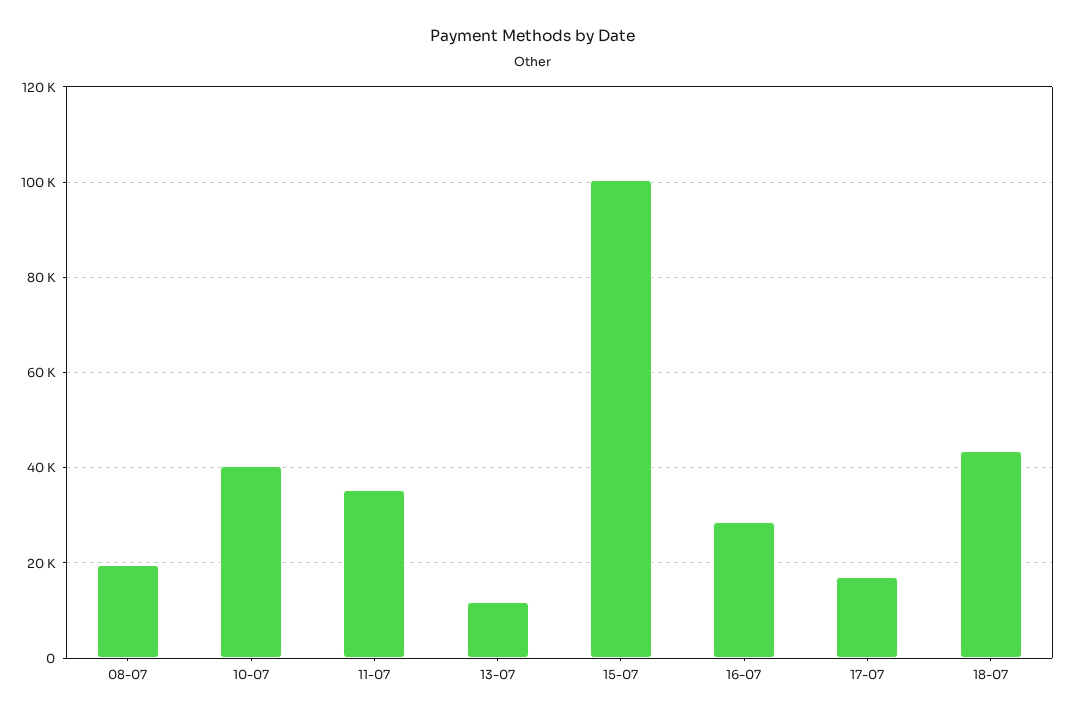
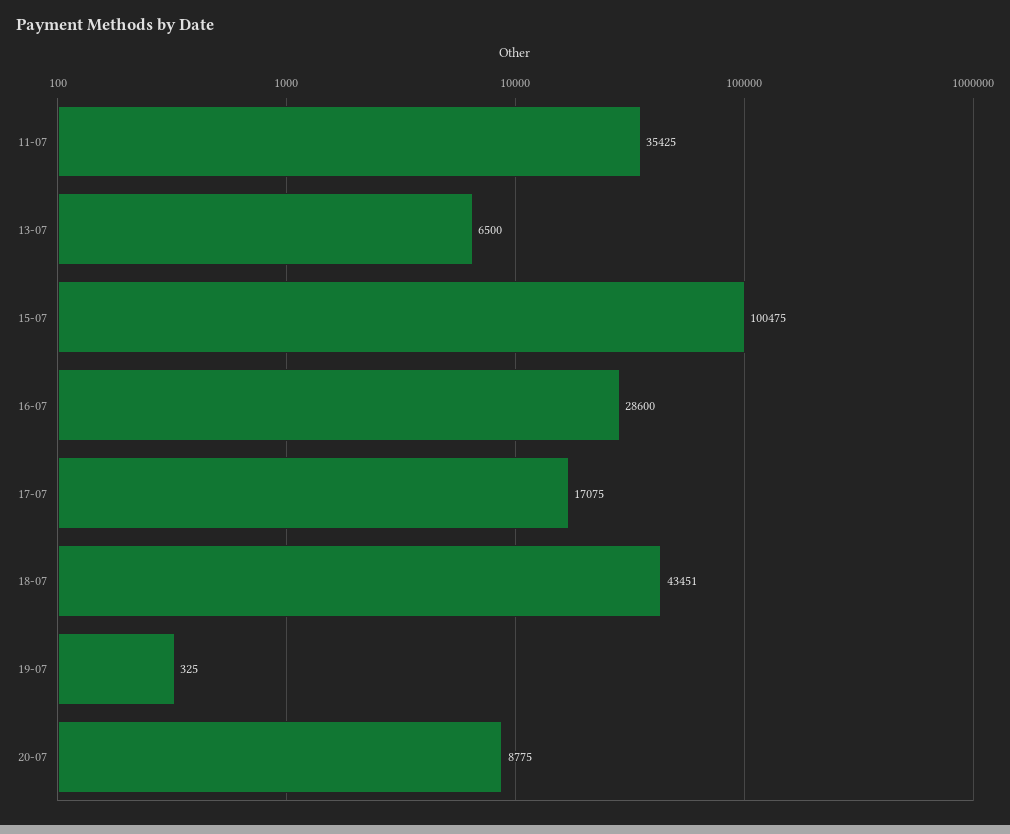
08-07: 20000 -> none
10-07: 40000 -> none
13-07: 12000 -> 6500
19-07: none -> 325
20-07: none -> 8775

